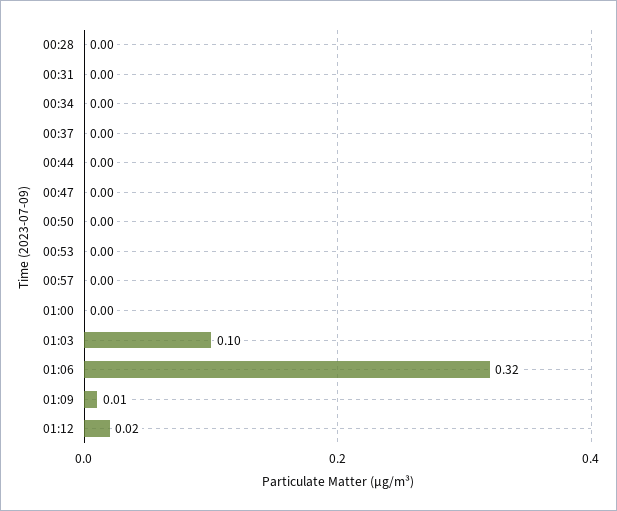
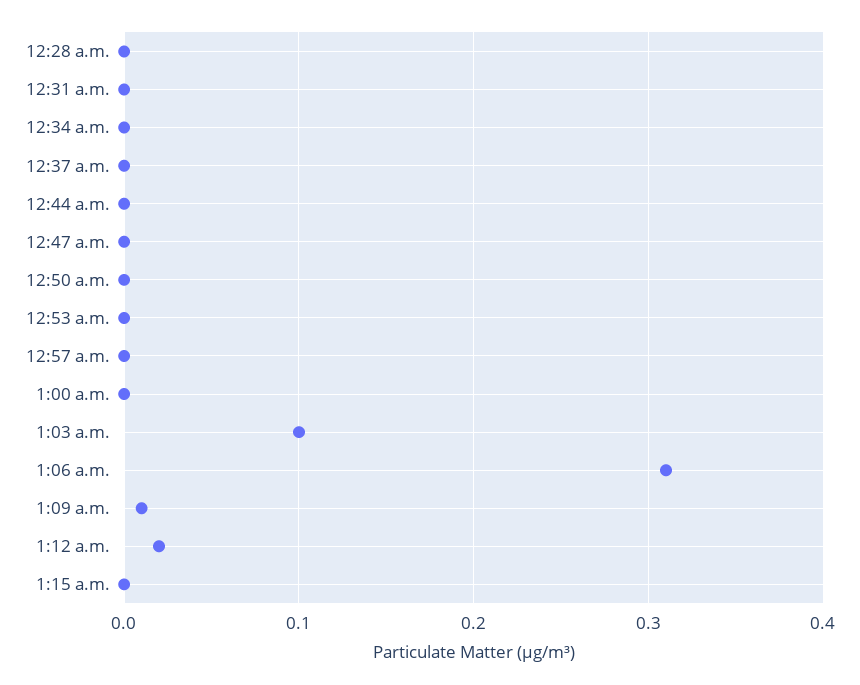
01:06: 0.32 -> 0.31
1:15 a.m.: none -> 0

